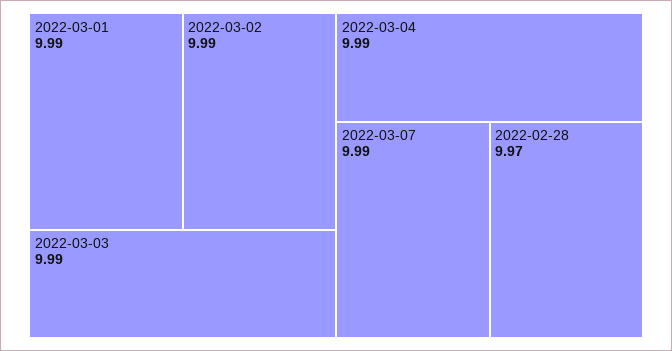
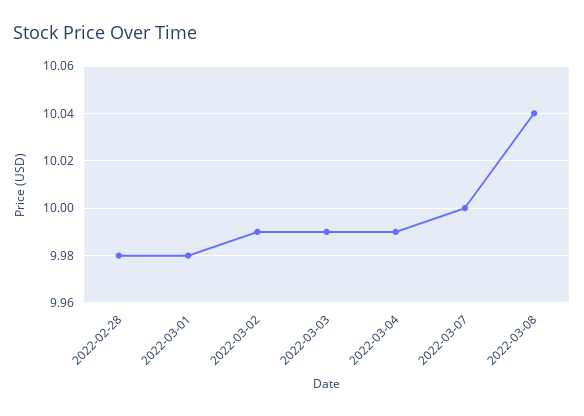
2022-03-01: 9.99 -> 9.98
2022-03-07: 9.99 -> 10
2022-02-28: 9.97 -> 9.98
2022-03-08: none -> 10.04

